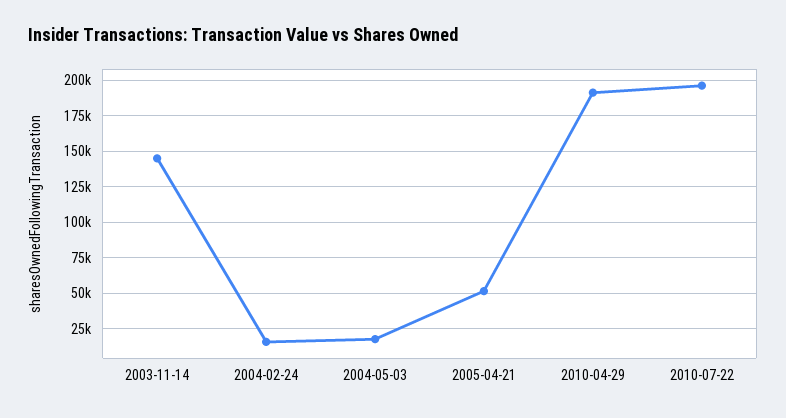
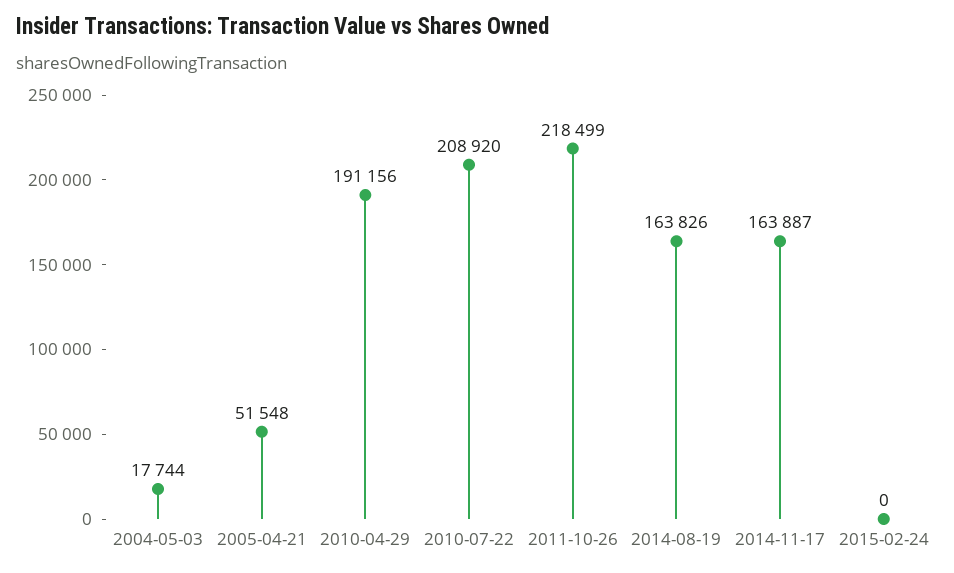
2003-11-14: 145000 -> none
2004-02-24: 15000 -> none
2010-07-22: 195000 -> 208920
2011-10-26: none -> 218499
2014-08-19: none -> 163826
2014-11-17: none -> 163887
2015-02-24: none -> 0

